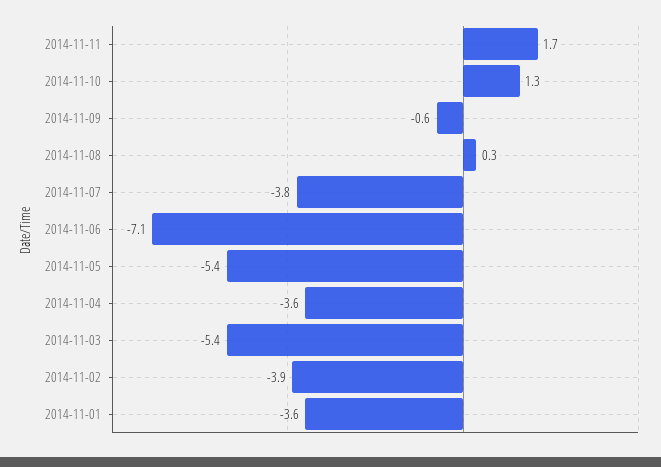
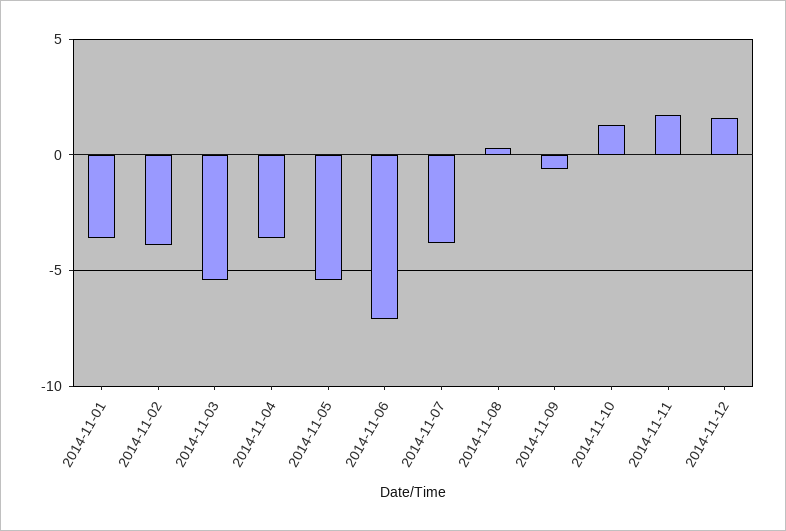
2014-11-12: none -> 1.5

